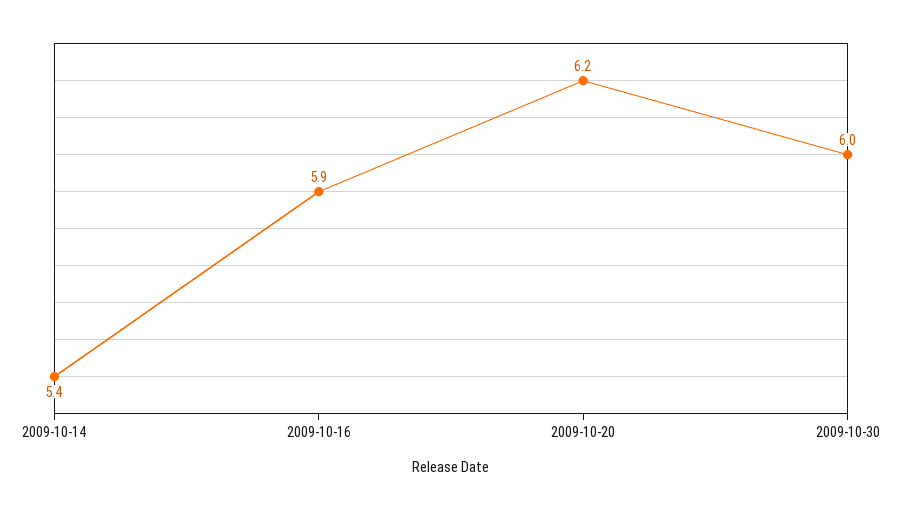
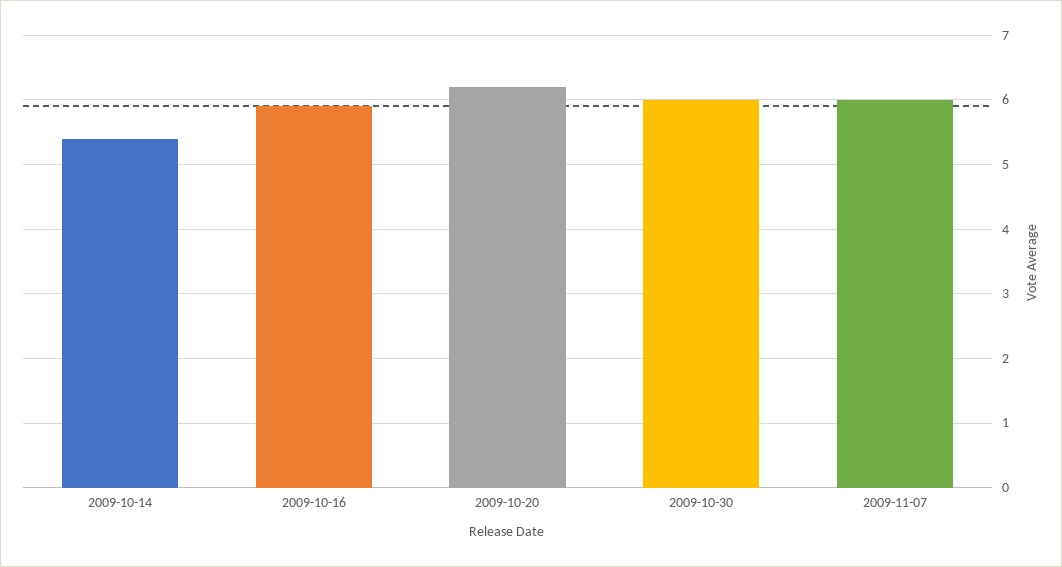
2009-11-07: none -> 6

